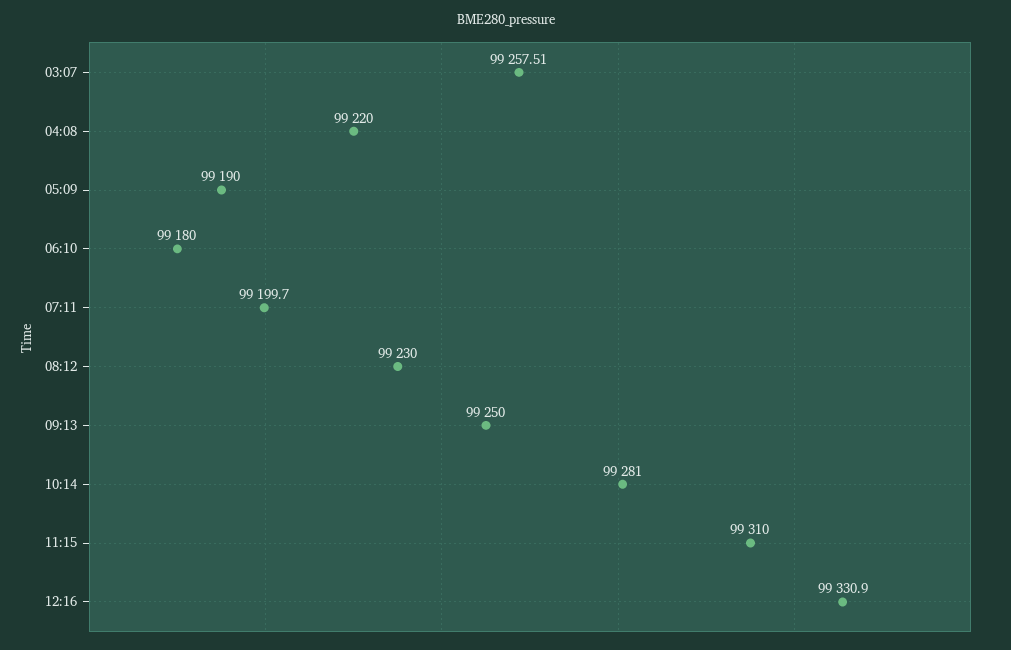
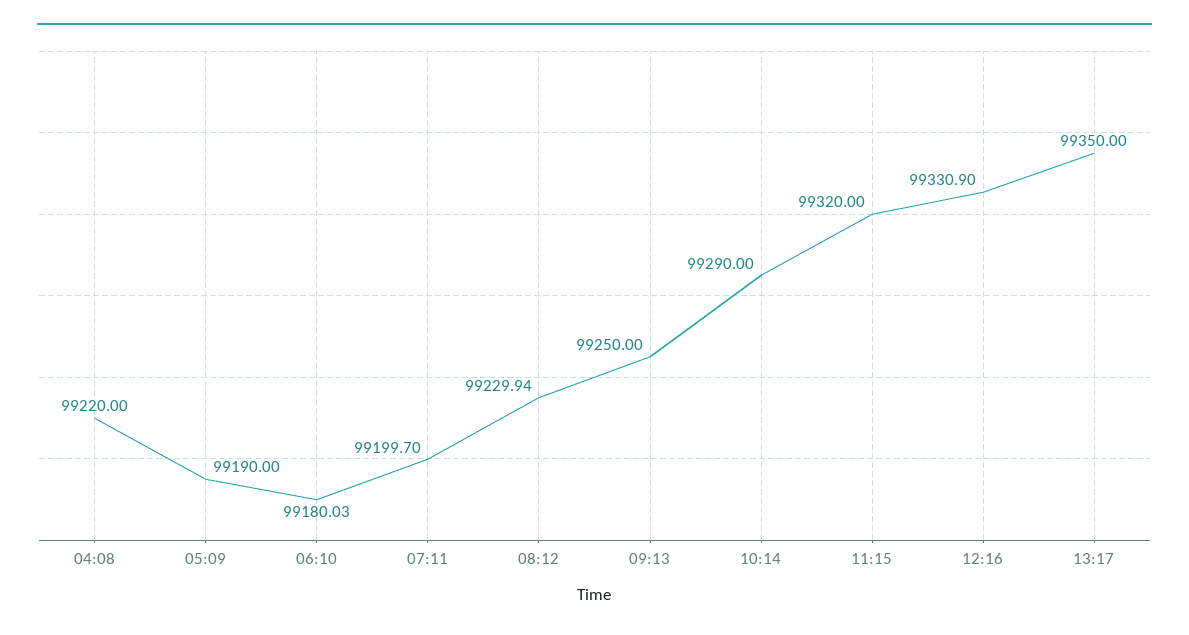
03:07: 99257.51 -> none
06:10: 99180 -> 99180.03
08:12: 99230 -> 99229.94
10:14: 99281 -> 99290
11:15: 99310 -> 99320
13:17: none -> 99350

